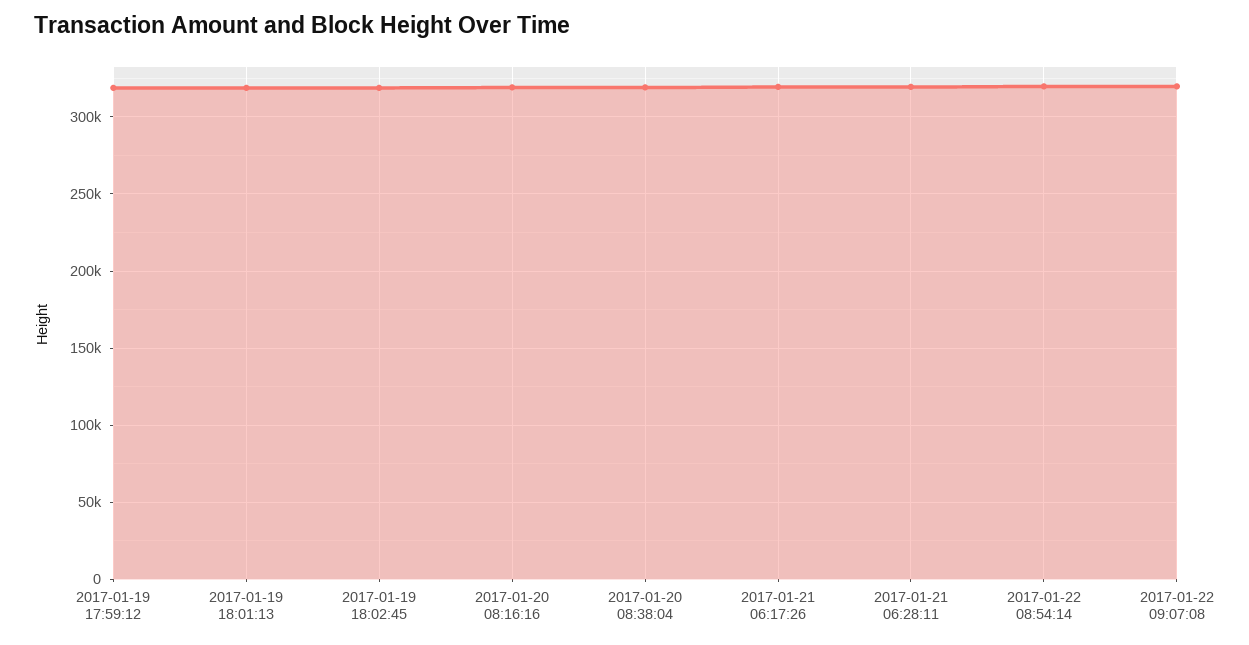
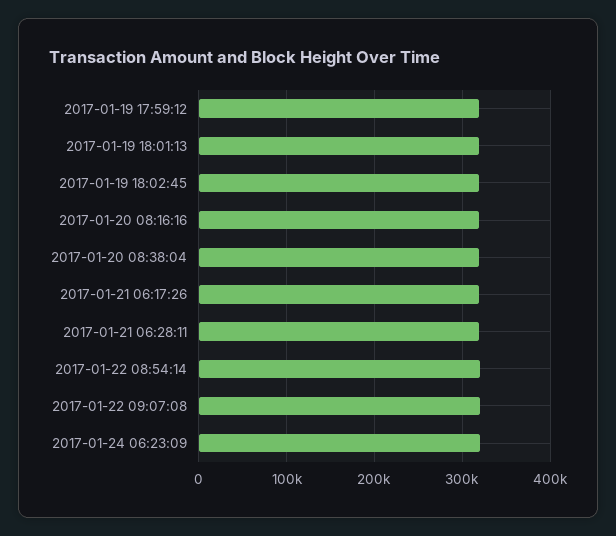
2017-01-24 06:23:09: none -> 320000

